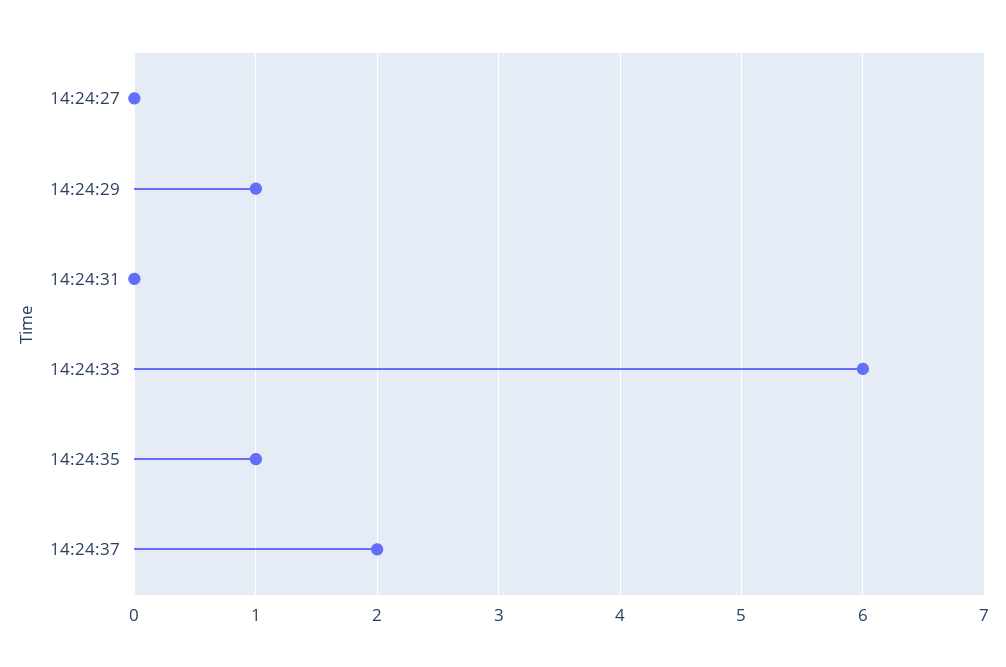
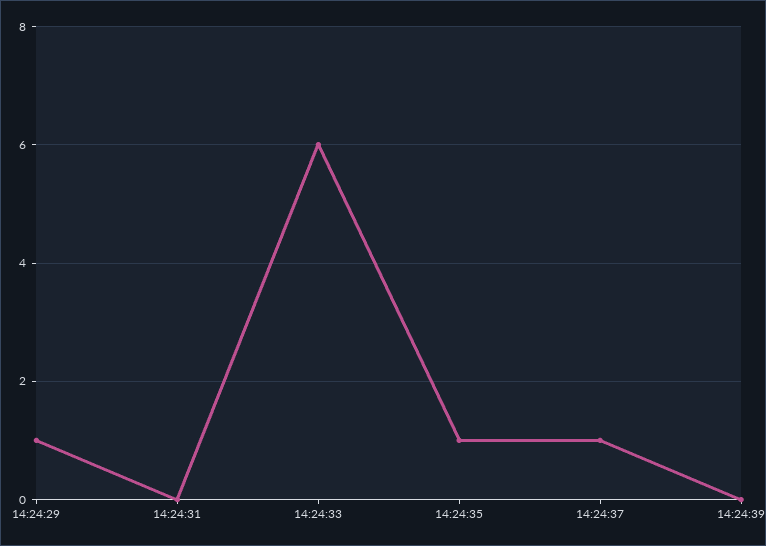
14:24:27: 0 -> none
14:24:37: 2 -> 1
14:24:39: none -> 0

